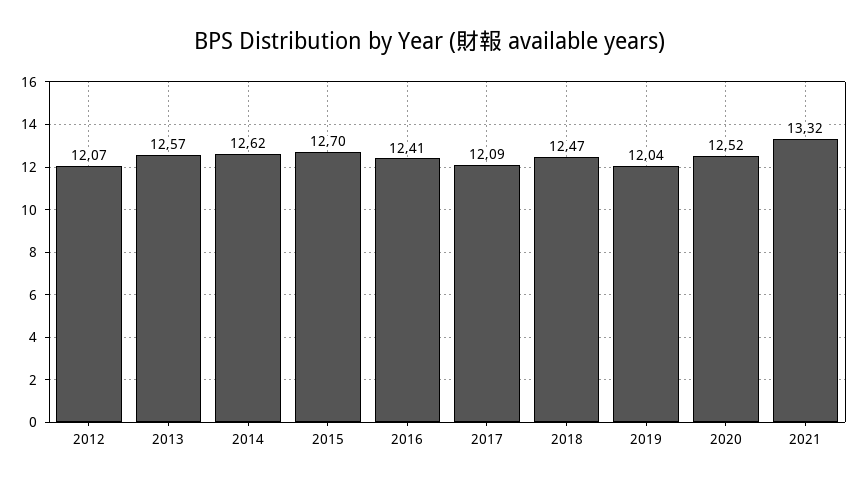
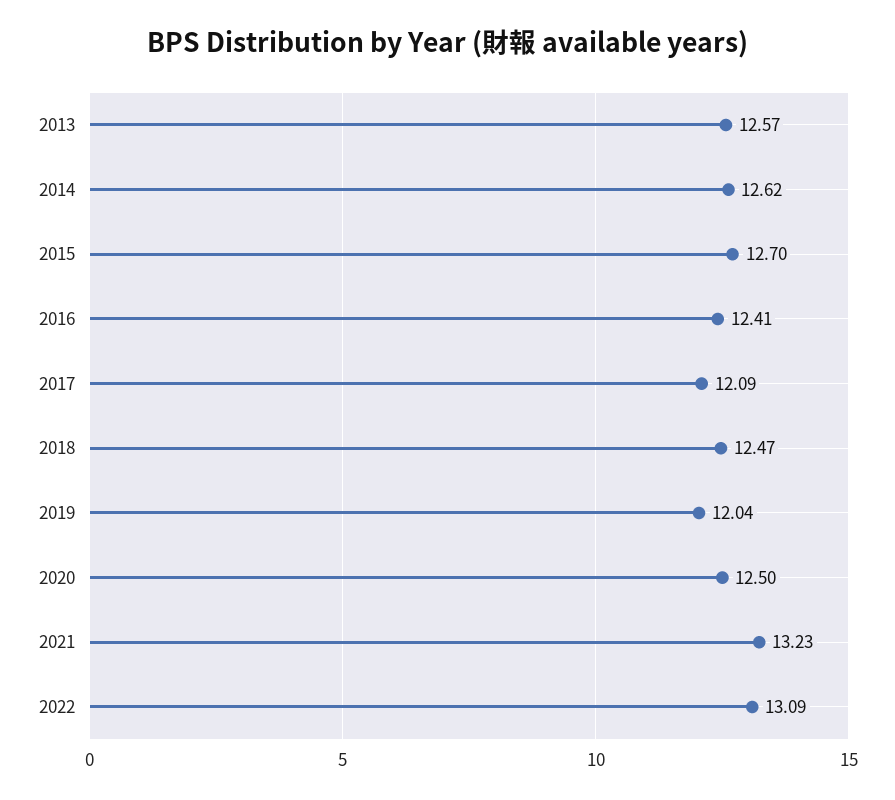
2012: 12.07 -> none
2020: 12.52 -> 12.5
2021: 13.32 -> 13.23
2022: none -> 13.09

